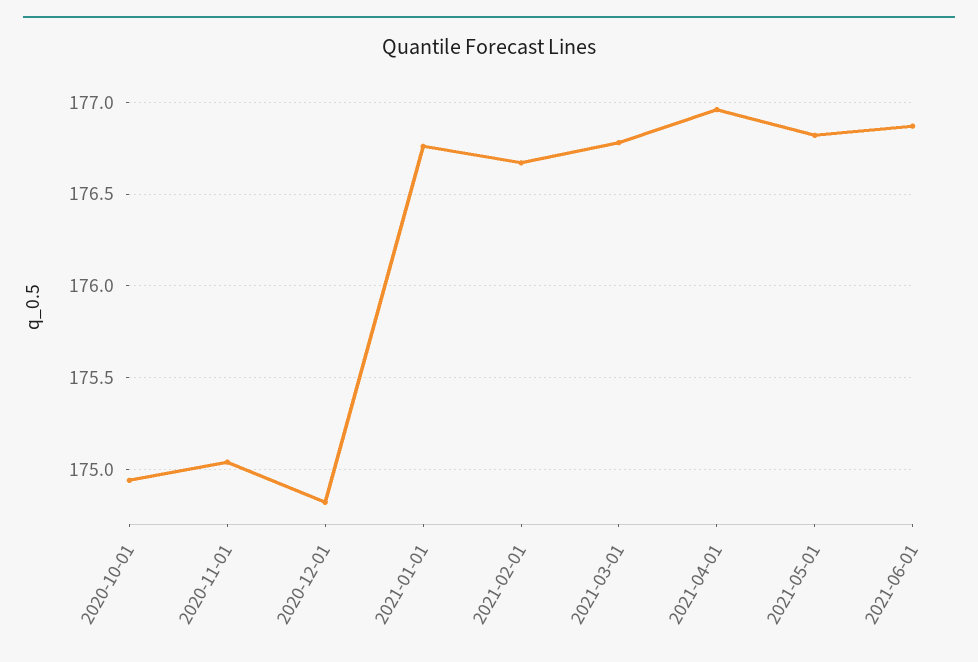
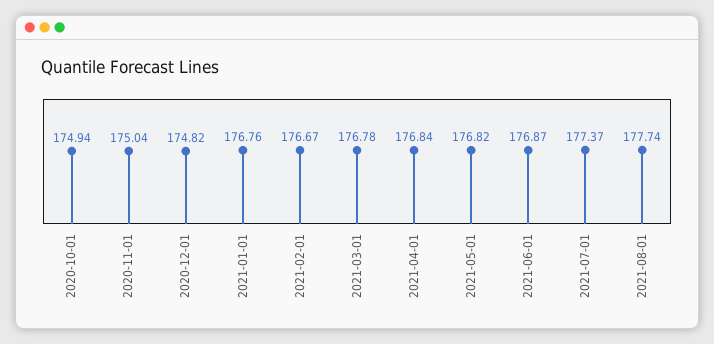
2021-04-01: 176.95 -> 176.84
2021-07-01: none -> 177.37
2021-08-01: none -> 177.74

